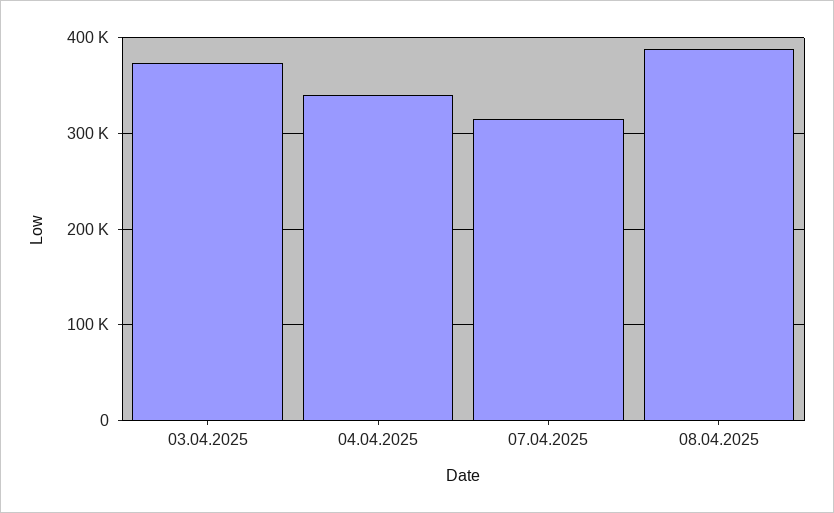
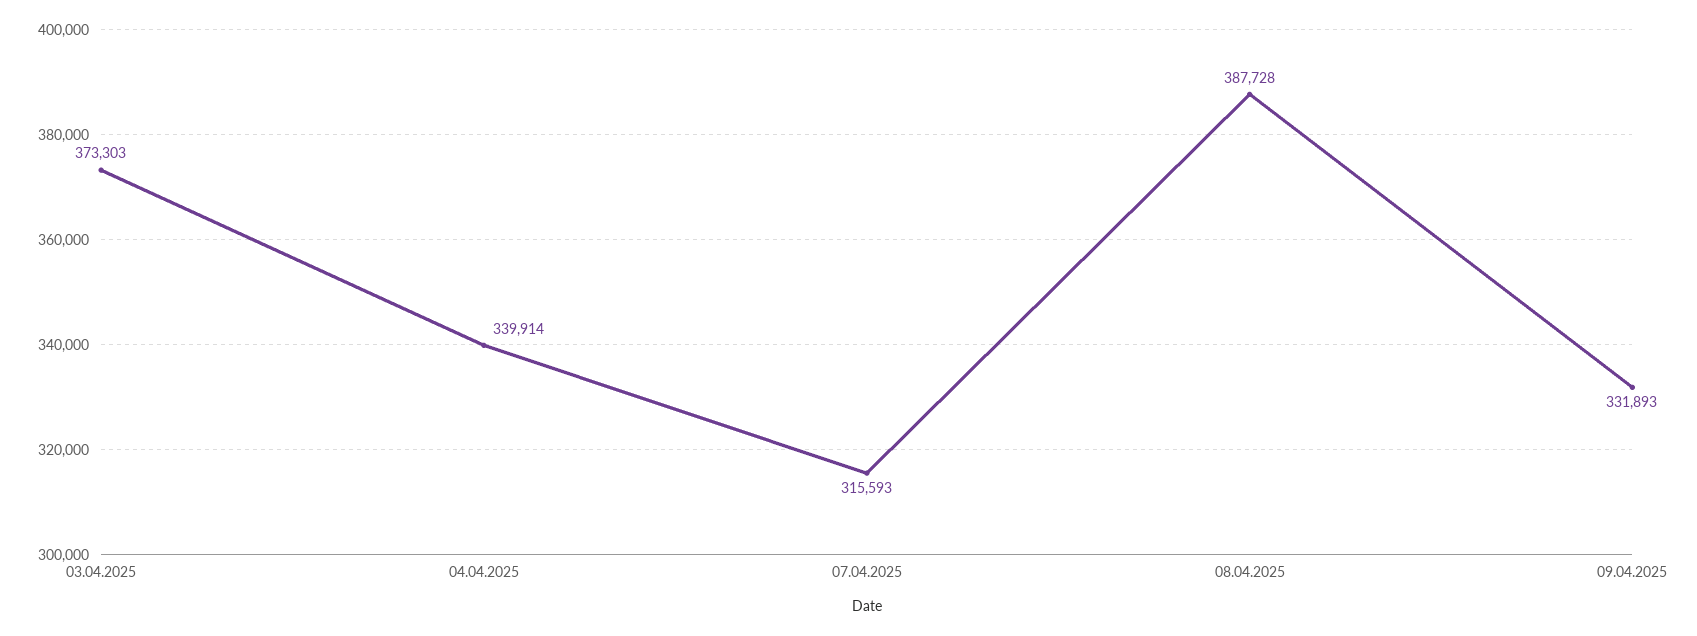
09.04.2025: none -> 331893

